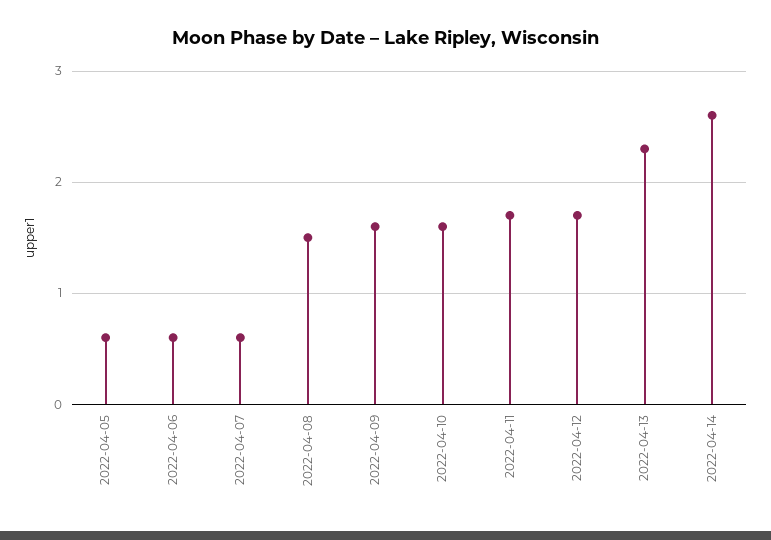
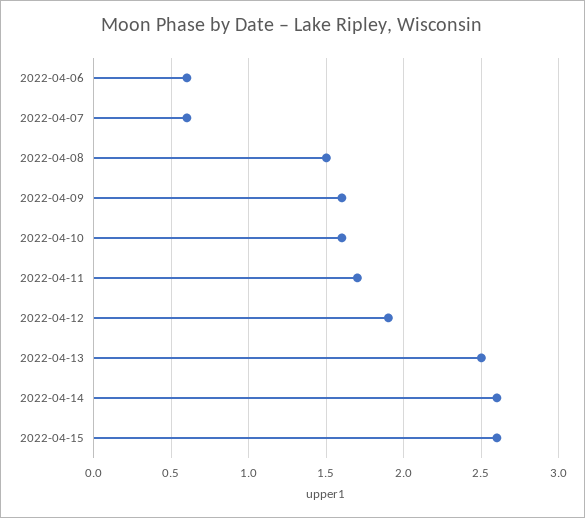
2022-04-05: 0.6 -> none
2022-04-12: 1.7 -> 1.9
2022-04-13: 2.3 -> 2.5
2022-04-15: none -> 2.6

